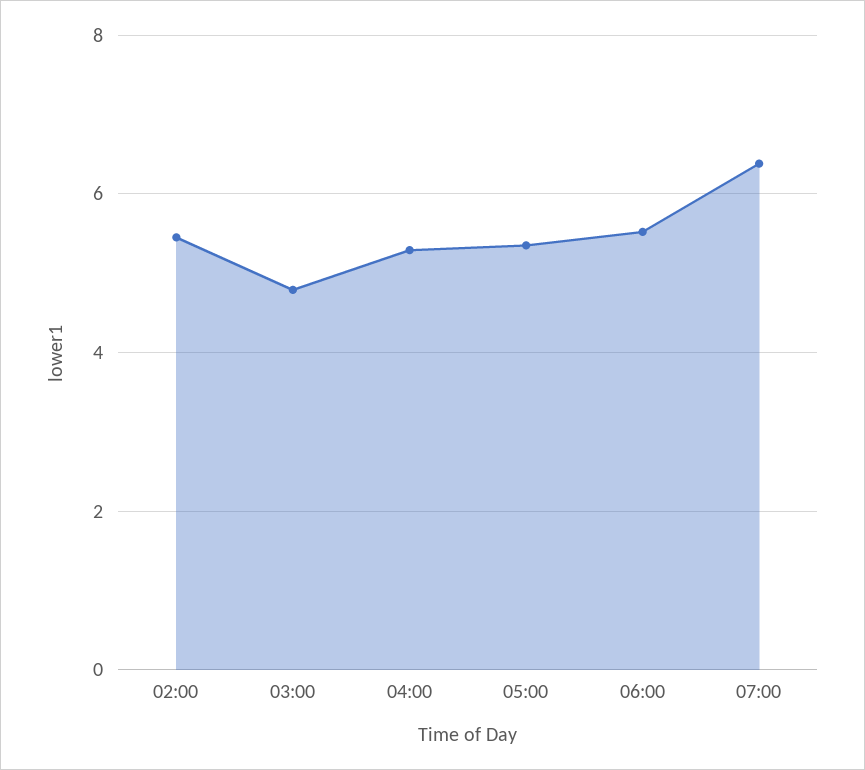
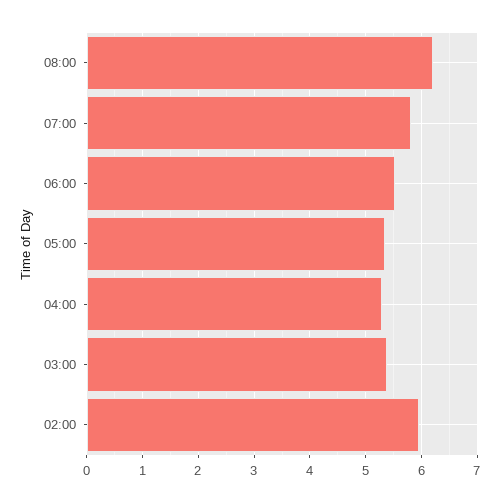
02:00: 5.4 -> 6
03:00: 4.8 -> 5.4
07:00: 6.4 -> 5.8
08:00: none -> 6.2

